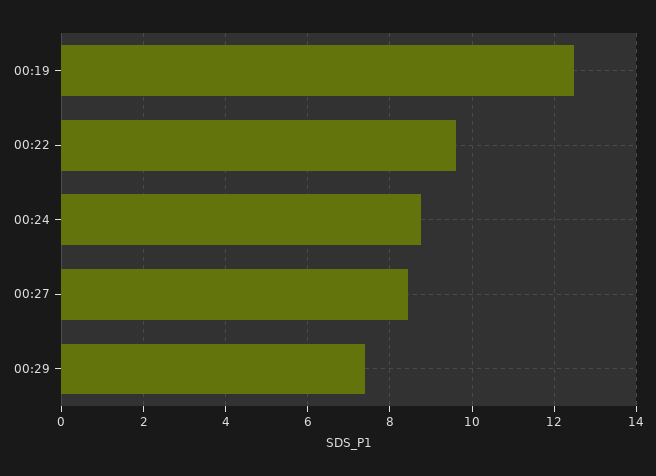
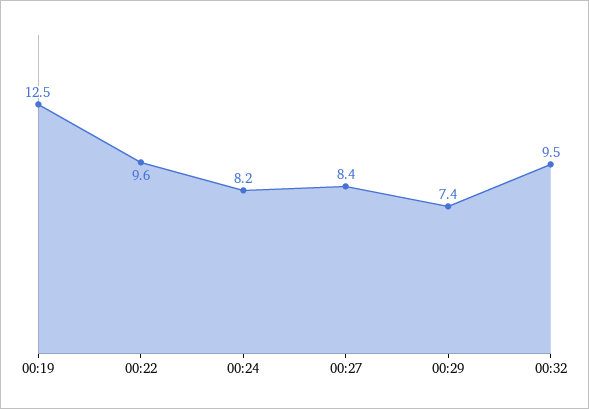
00:24: 8.8 -> 8.2
00:32: none -> 9.5

